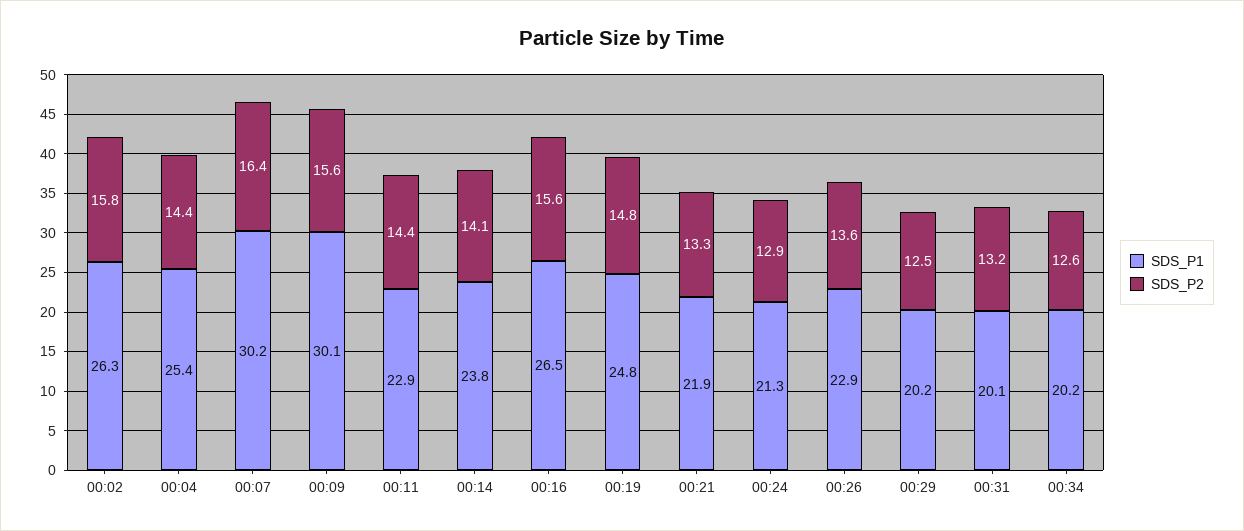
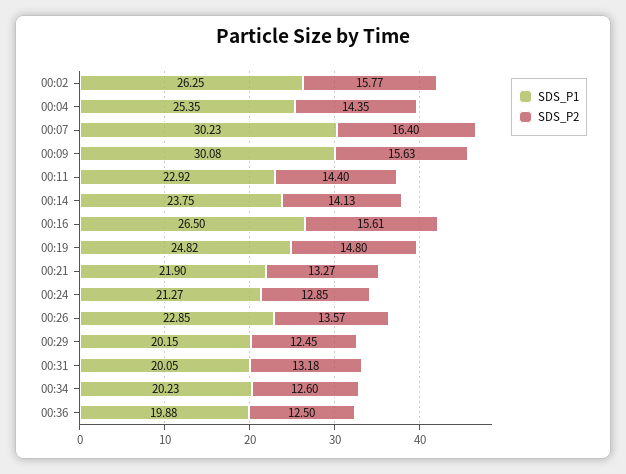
SDS_P1, 00:36: none -> 19.88
SDS_P2, 00:36: none -> 12.5

